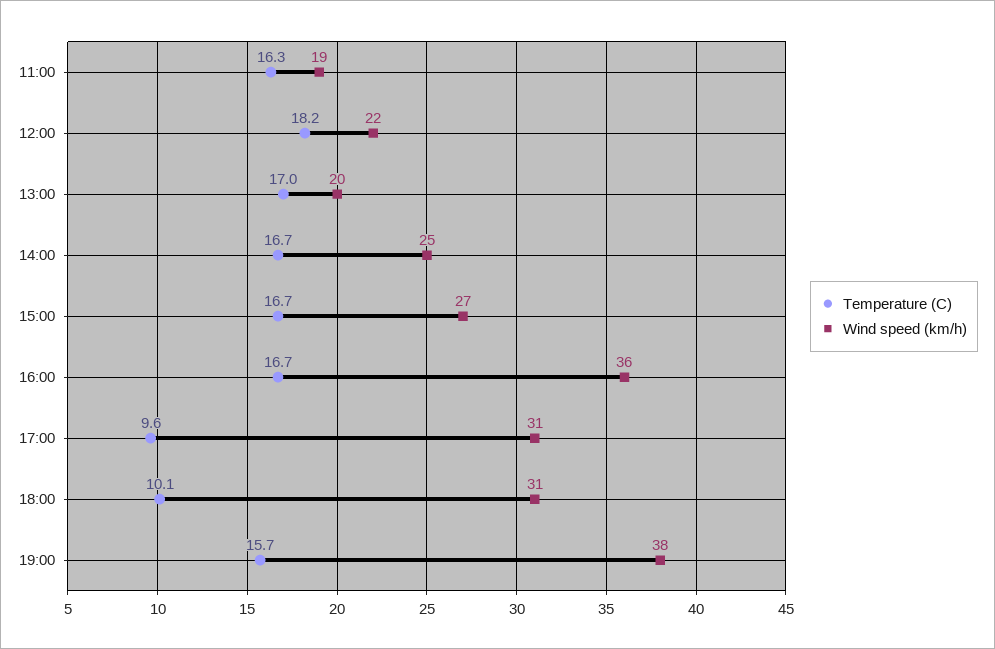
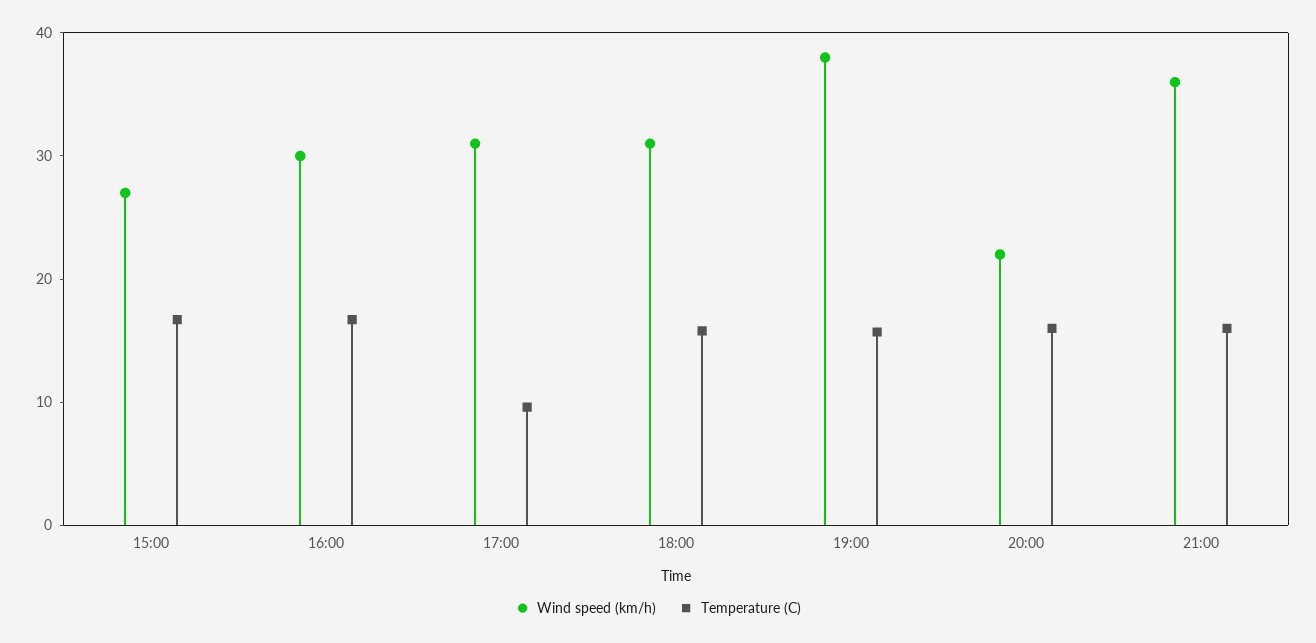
Temperature (C), 11:00: 16.3 -> none
Wind speed (km/h), 11:00: 19 -> none
Temperature (C), 12:00: 18.2 -> none
Wind speed (km/h), 12:00: 22 -> none
Temperature (C), 13:00: 17 -> none
Wind speed (km/h), 13:00: 20 -> none
Temperature (C), 14:00: 16.7 -> none
Wind speed (km/h), 14:00: 25 -> none
Wind speed (km/h), 16:00: 36 -> 30
Temperature (C), 18:00: 10.1 -> 16
Wind speed (km/h), 20:00: none -> 22
Temperature (C), 20:00: none -> 16
Wind speed (km/h), 21:00: none -> 36
Temperature (C), 21:00: none -> 16

